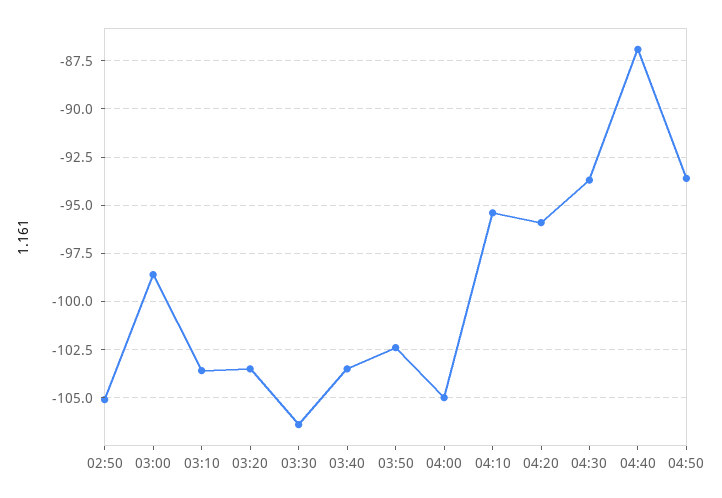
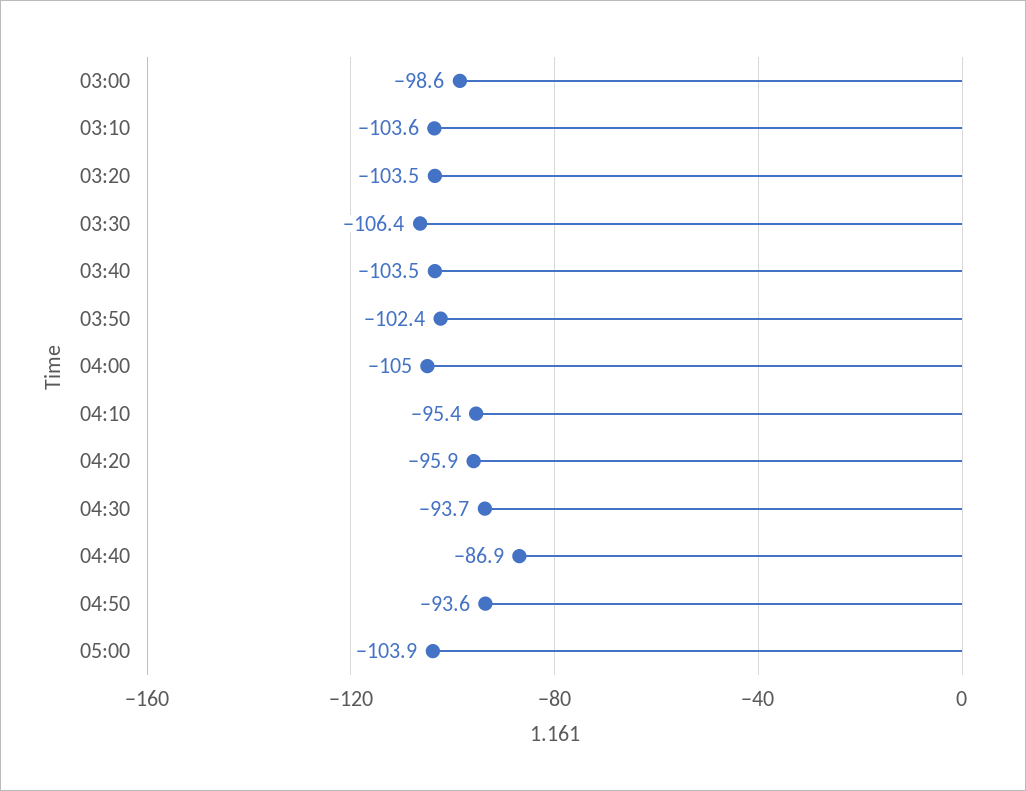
02:50: -105 -> none
05:00: none -> -103.9

